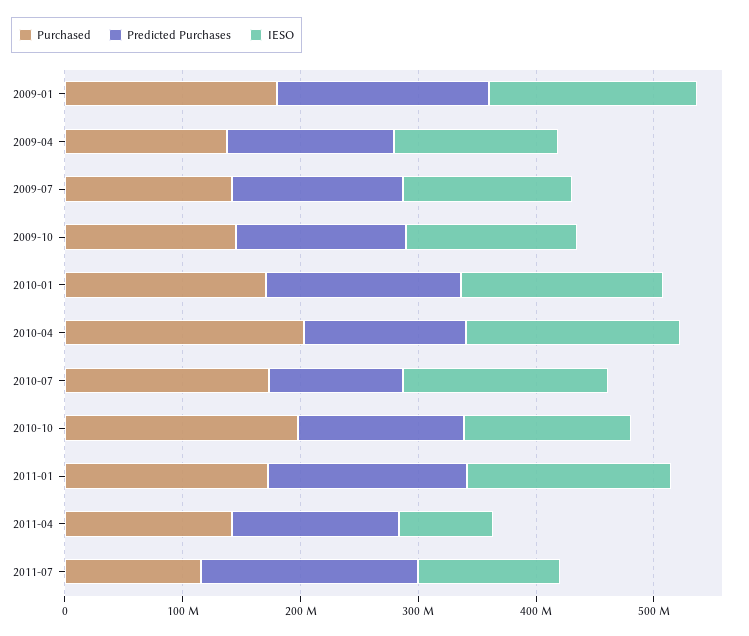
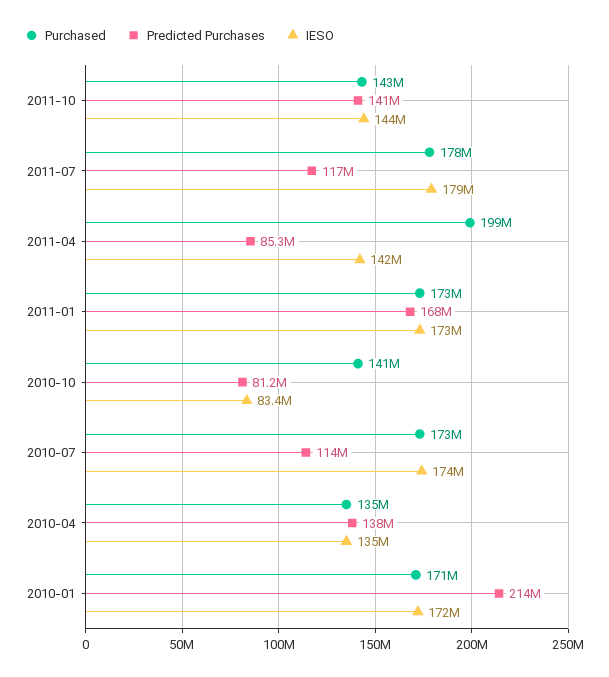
Purchased, 2009-01: 180000000 -> none
Predicted Purchases, 2009-01: 180000000 -> none
IESO, 2009-01: 180000000 -> none
Purchased, 2009-04: 140000000 -> none
Predicted Purchases, 2009-04: 140000000 -> none
IESO, 2009-04: 140000000 -> none
Purchased, 2009-07: 140000000 -> none
Predicted Purchases, 2009-07: 140000000 -> none
IESO, 2009-07: 140000000 -> none
Purchased, 2009-10: 140000000 -> none
Predicted Purchases, 2009-10: 140000000 -> none
IESO, 2009-10: 140000000 -> none
Predicted Purchases, 2010-01: 160000000 -> 214000000
Purchased, 2010-04: 200000000 -> 135000000
IESO, 2010-04: 180000000 -> 135000000
Purchased, 2010-10: 200000000 -> 141000000
Predicted Purchases, 2010-10: 140000000 -> 81200000
IESO, 2010-10: 140000000 -> 83400000
Purchased, 2011-04: 140000000 -> 199000000
Predicted Purchases, 2011-04: 140000000 -> 85300000
IESO, 2011-04: 80000000 -> 142000000
Purchased, 2011-07: 120000000 -> 178000000
Predicted Purchases, 2011-07: 180000000 -> 117000000
IESO, 2011-07: 120000000 -> 179000000
Purchased, 2011-10: none -> 143000000
Predicted Purchases, 2011-10: none -> 141000000
IESO, 2011-10: none -> 144000000

